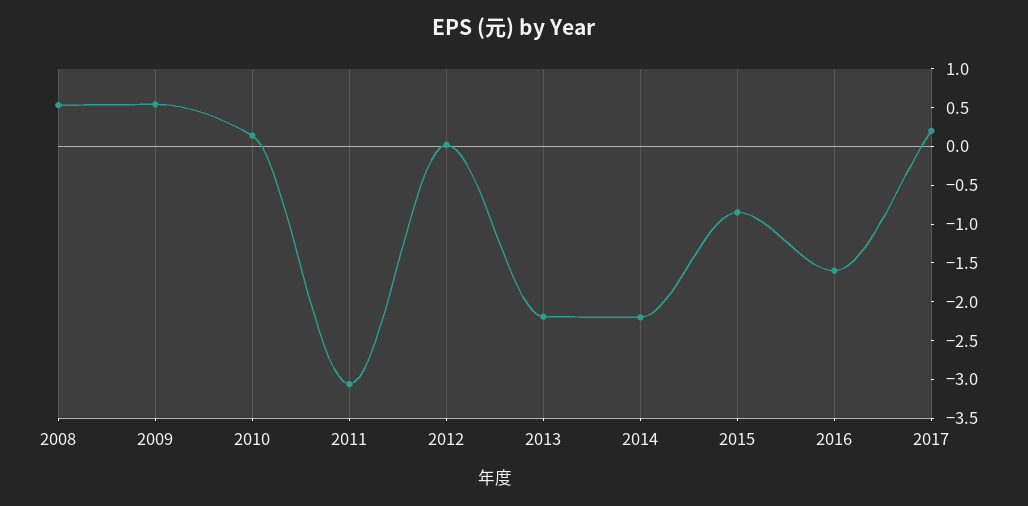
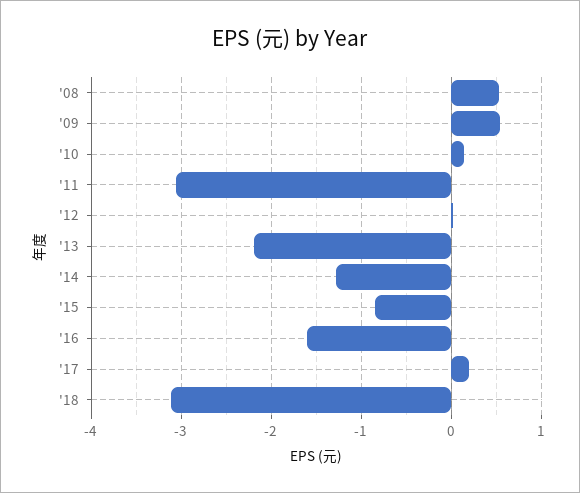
2014: -2.25 -> -1.3
'18: none -> -3.1

